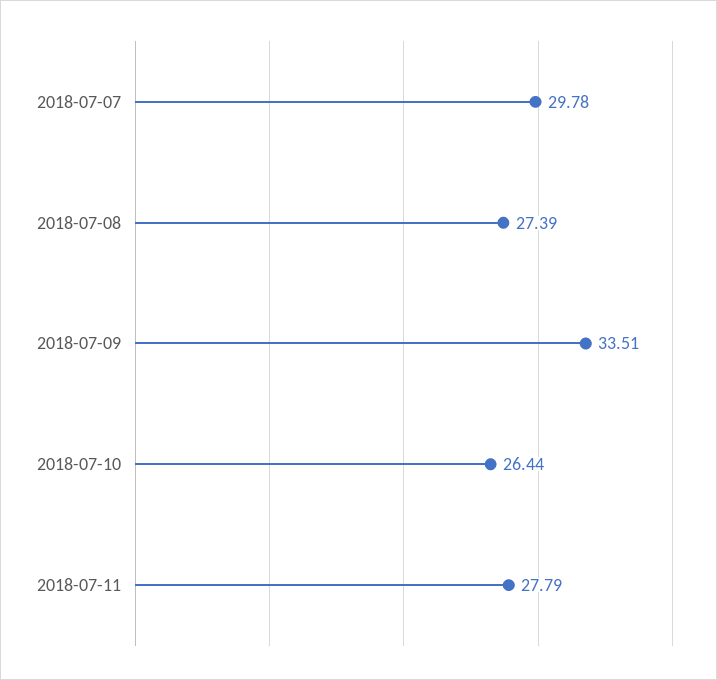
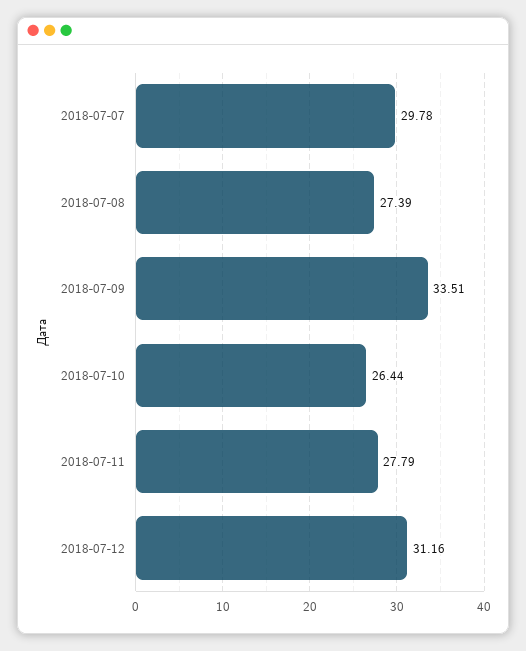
2018-07-12: none -> 31.16

